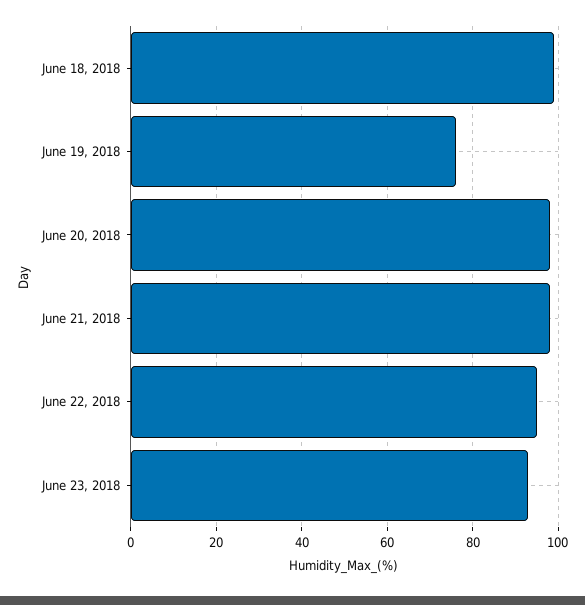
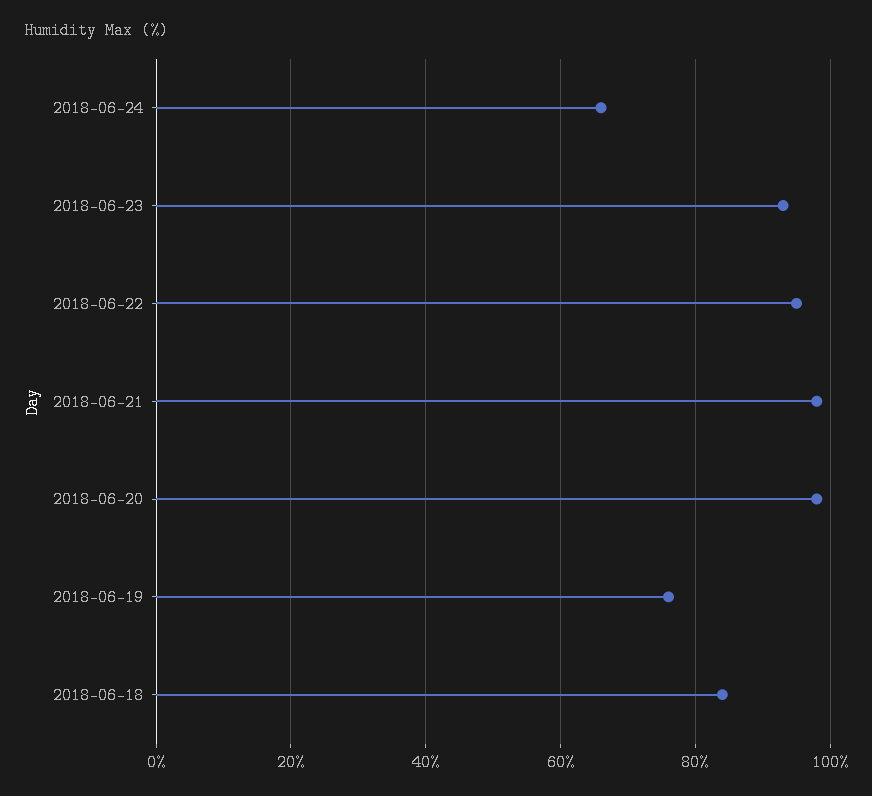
June 18, 2018: 100 -> 85
2018-06-24: none -> 65

